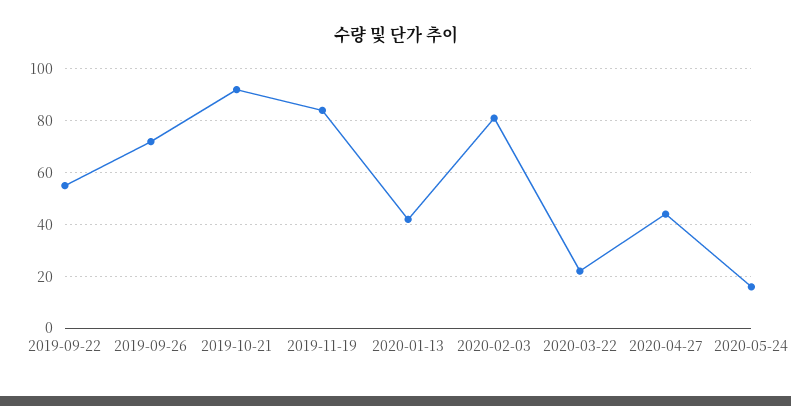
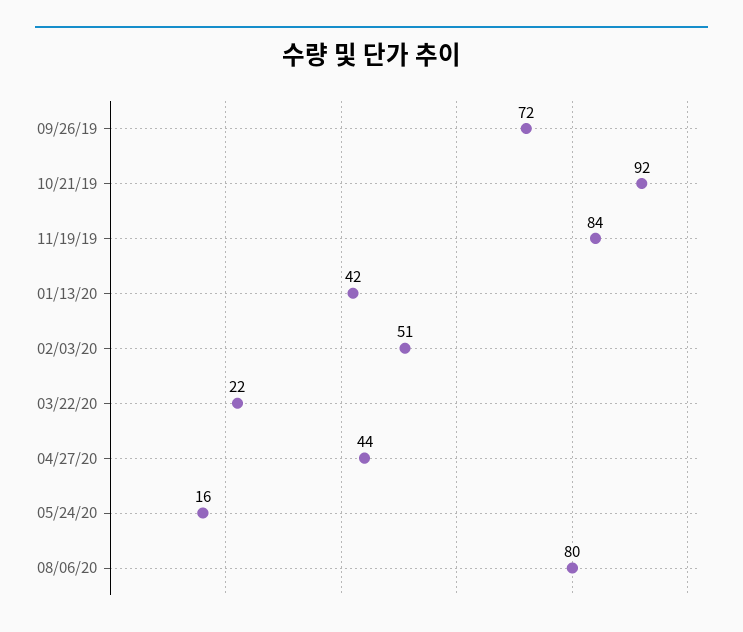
2019-09-22: 55 -> none
2020-02-03: 80 -> 51
08/06/20: none -> 80

